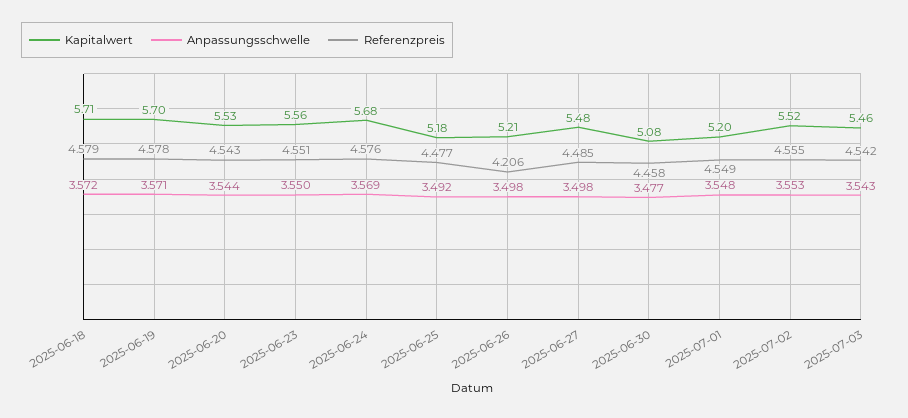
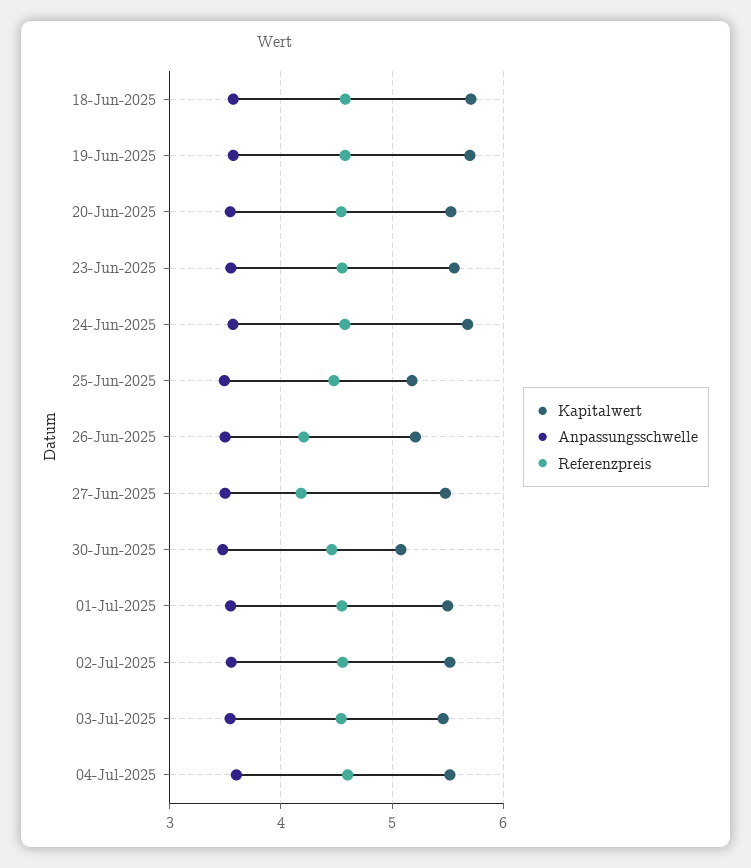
Referenzpreis, 2025-06-27: 4.485 -> 4.2
Kapitalwert, 2025-07-01: 5.2 -> 5.5
Kapitalwert, 04-Jul-2025: none -> 5.5
Anpassungsschwelle, 04-Jul-2025: none -> 3.6
Referenzpreis, 04-Jul-2025: none -> 4.6

